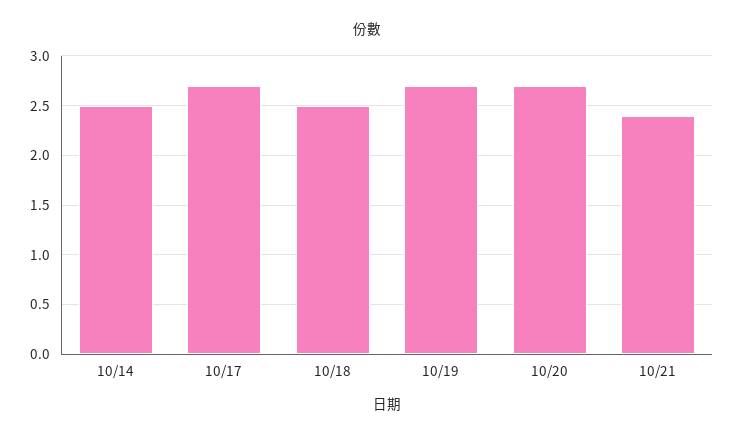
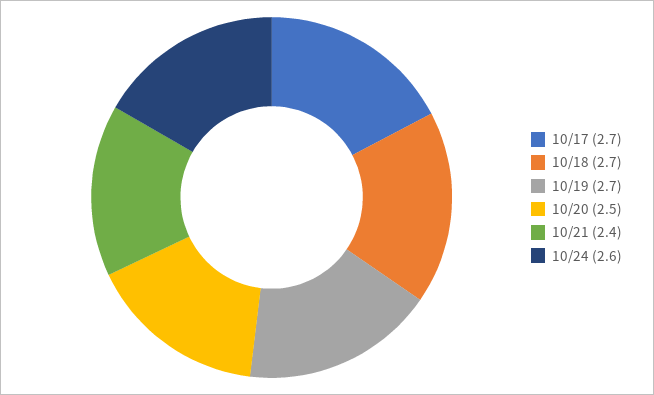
10/14: 2.5 -> none
10/18: 2.5 -> 2.7
10/20: 2.7 -> 2.5
10/24: none -> 2.6

